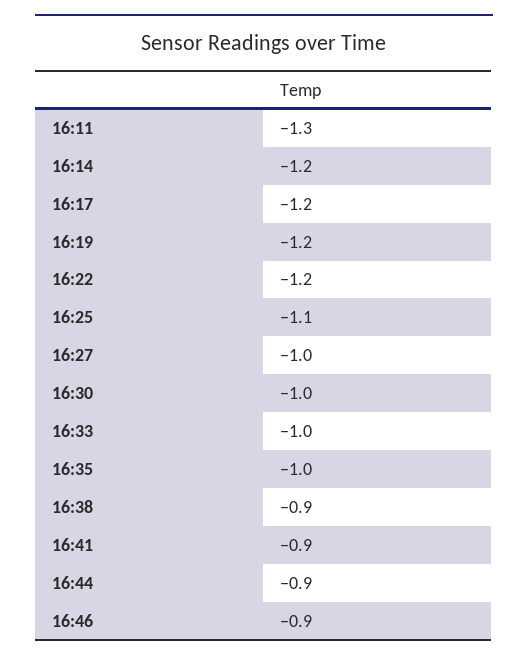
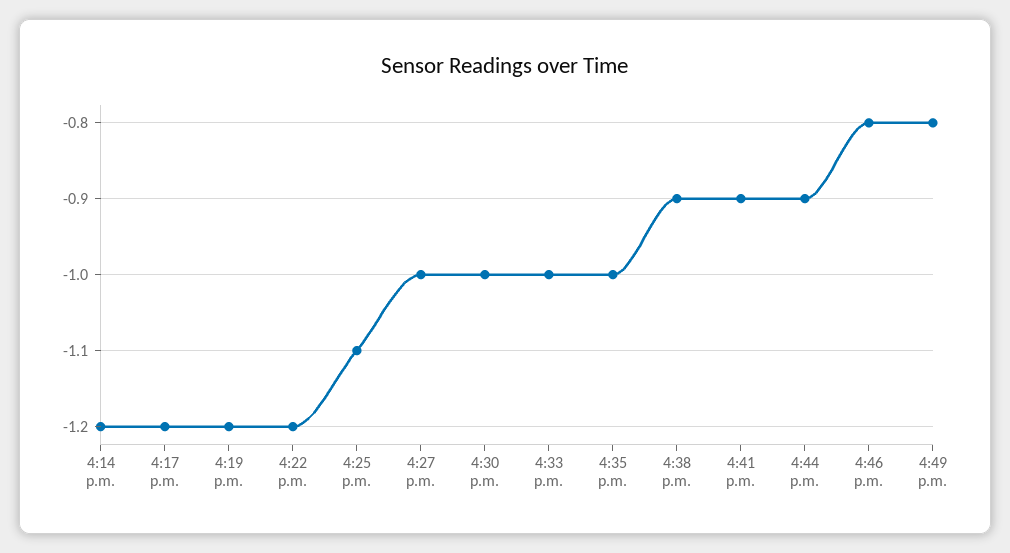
16:11: -1.3 -> none
16:46: -0.9 -> -0.8
4:49 p.m.: none -> -0.8

